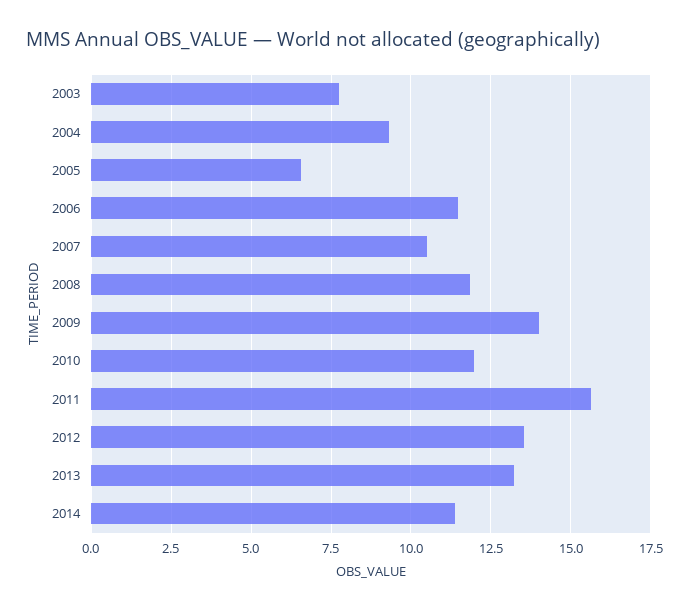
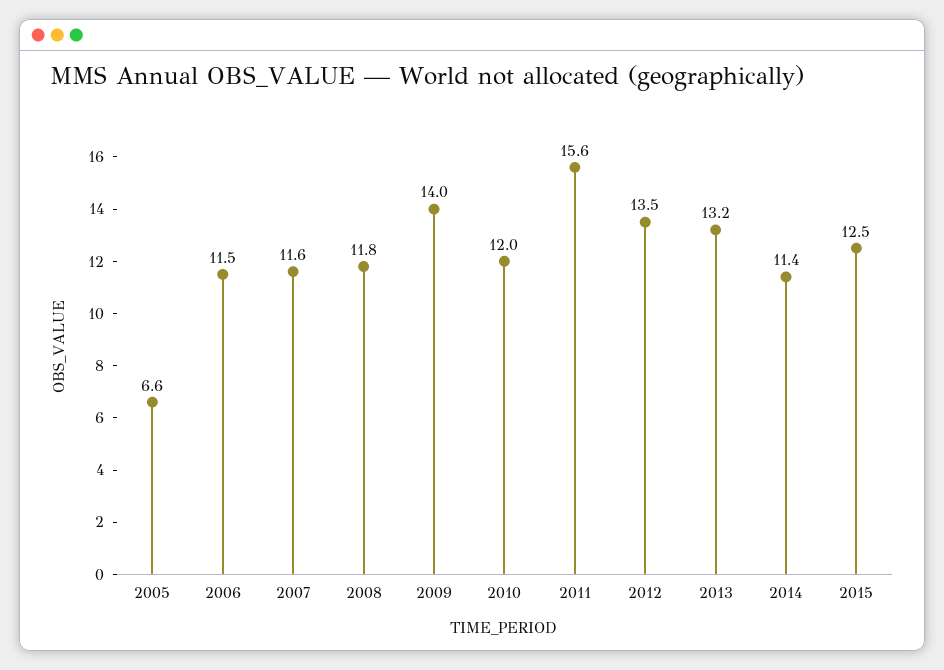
2003: 7.75 -> none
2004: 9.25 -> none
2007: 10.5 -> 11.6
2015: none -> 12.5

